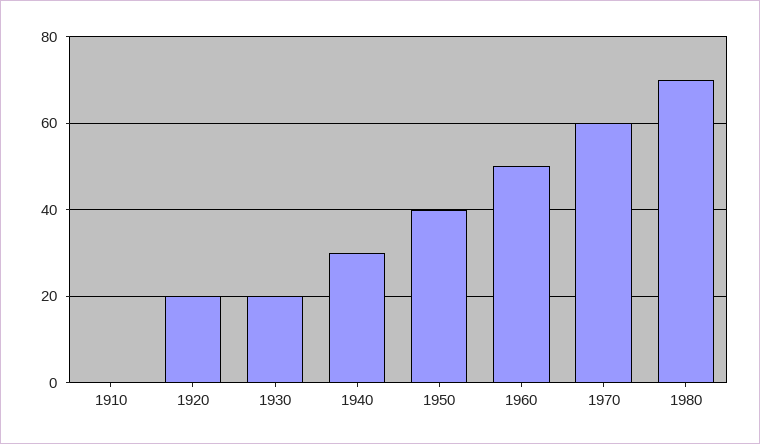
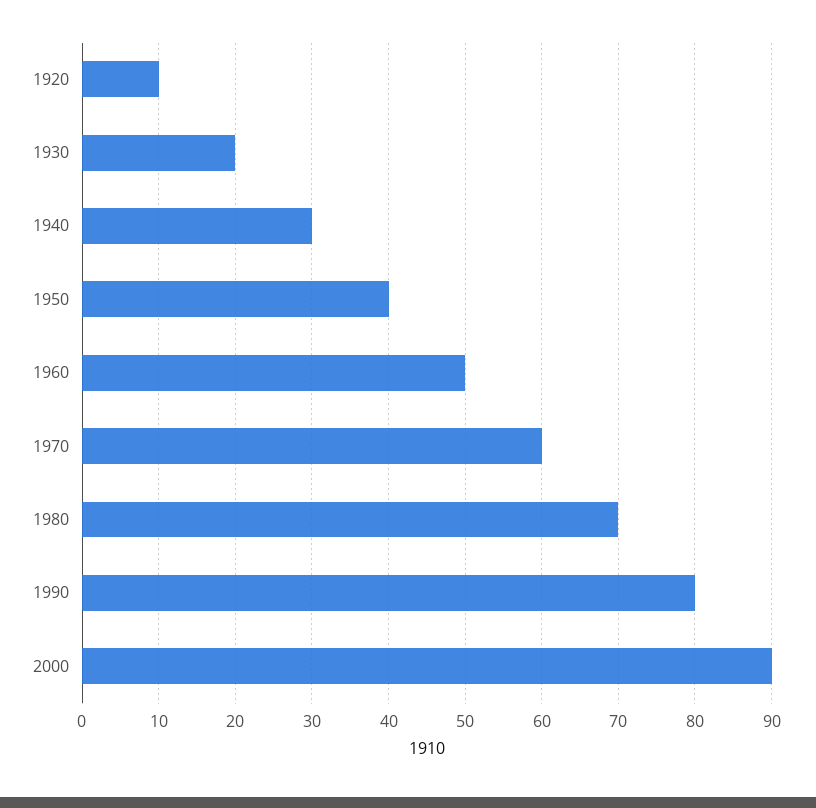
1910: 0 -> none
1920: 20 -> 10
1990: none -> 80
2000: none -> 90

